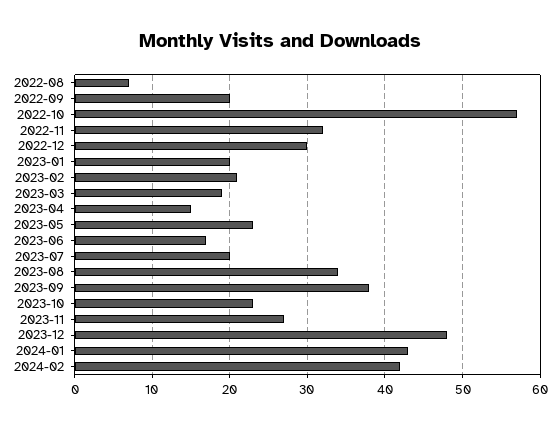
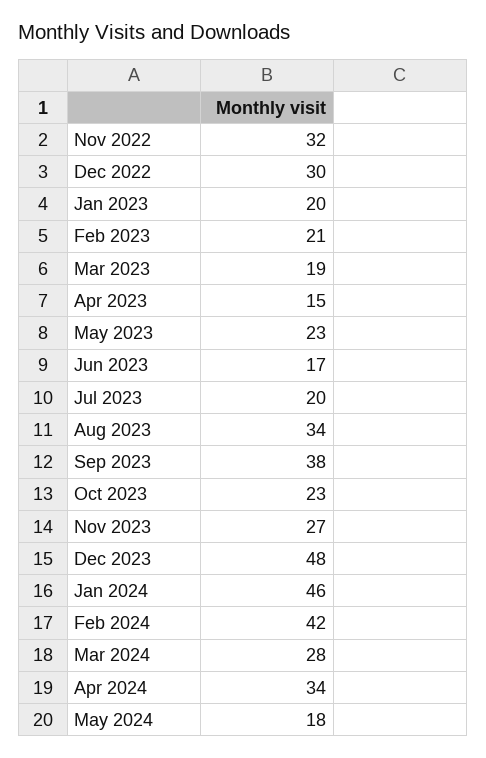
2022-08: 7 -> none
2022-09: 20 -> none
2022-10: 57 -> none
2024-01: 43 -> 46
Mar 2024: none -> 28
Apr 2024: none -> 34
May 2024: none -> 18

